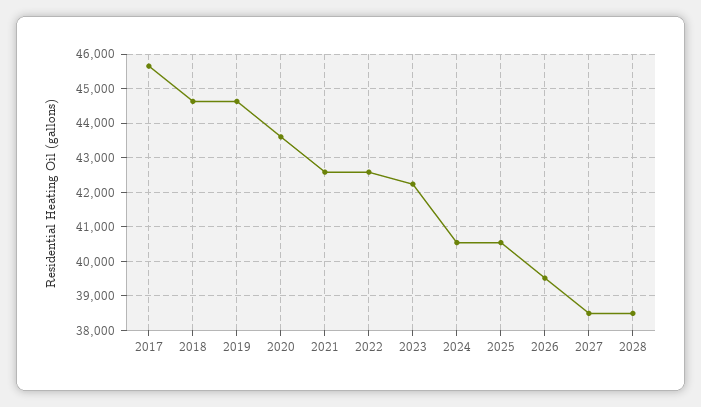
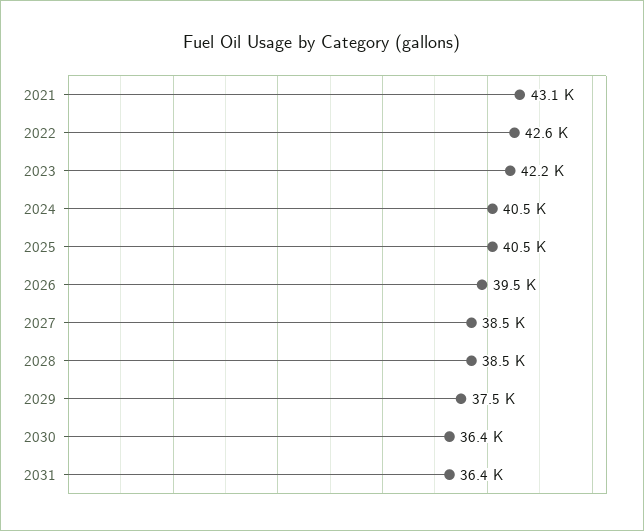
2017: 45600 -> none
2018: 44600 -> none
2019: 44600 -> none
2020: 43600 -> none
2021: 42600 -> 43100
2029: none -> 37500
2030: none -> 36400
2031: none -> 36400

